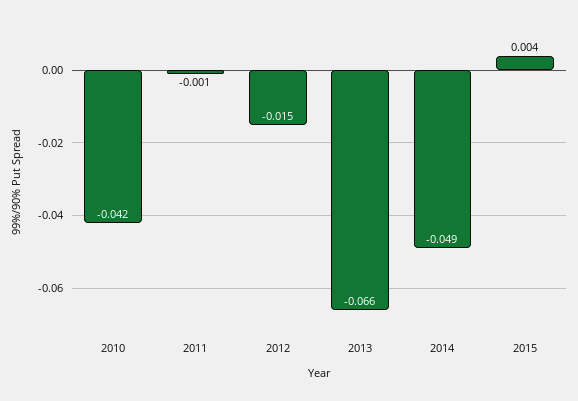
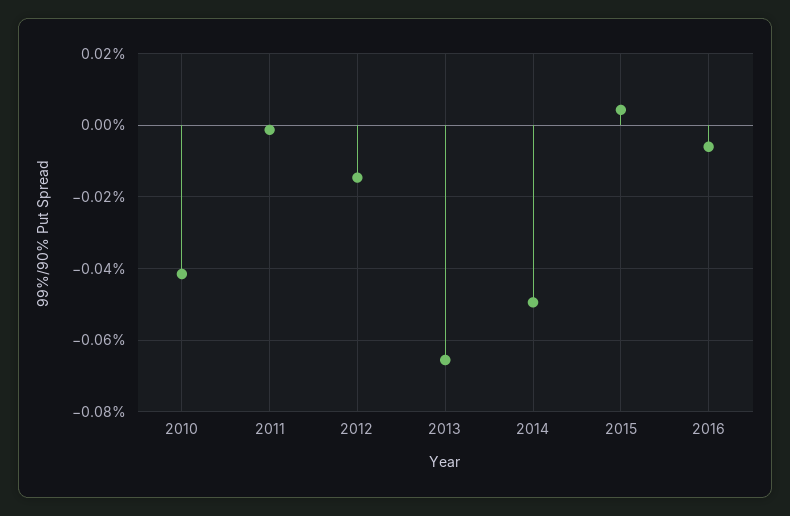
2016: none -> -0.006

